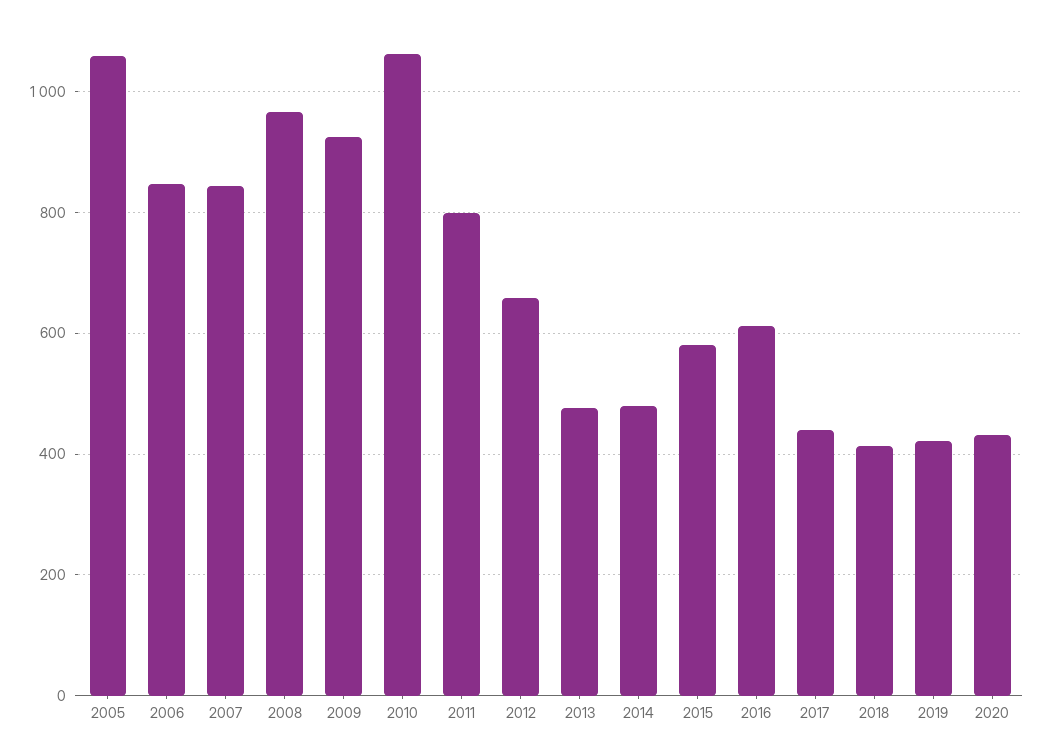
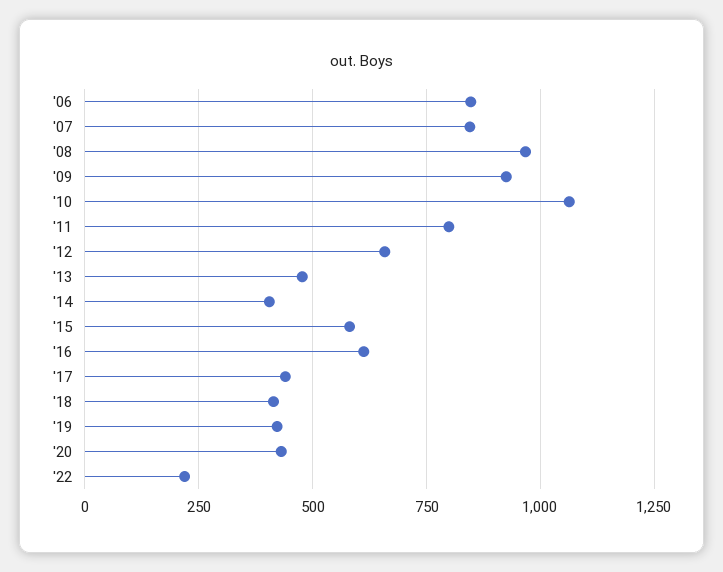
2005: 1060 -> none
2014: 480 -> 400
'22: none -> 225

